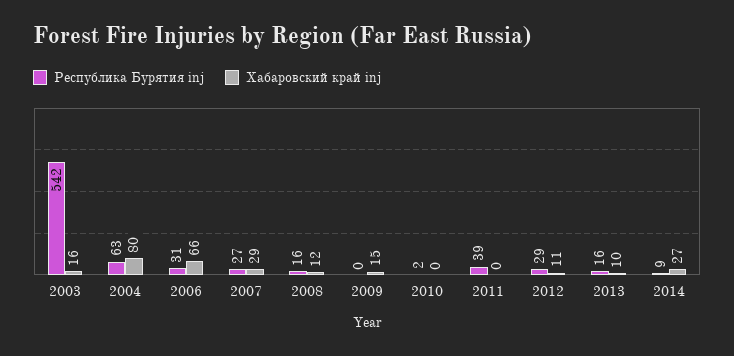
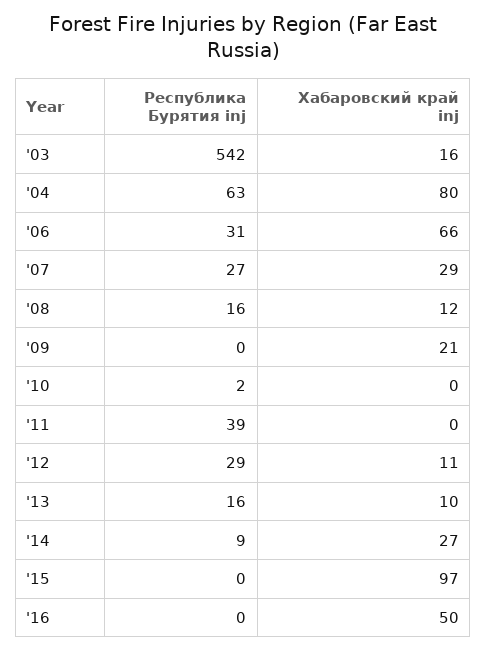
Хабаровский край inj, 2009: 15 -> 21
Республика Бурятия inj, '15: none -> 0
Хабаровский край inj, '15: none -> 97
Республика Бурятия inj, '16: none -> 0
Хабаровский край inj, '16: none -> 50

